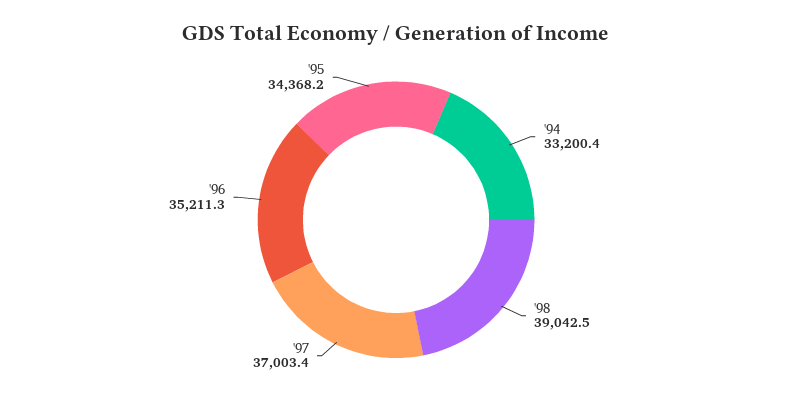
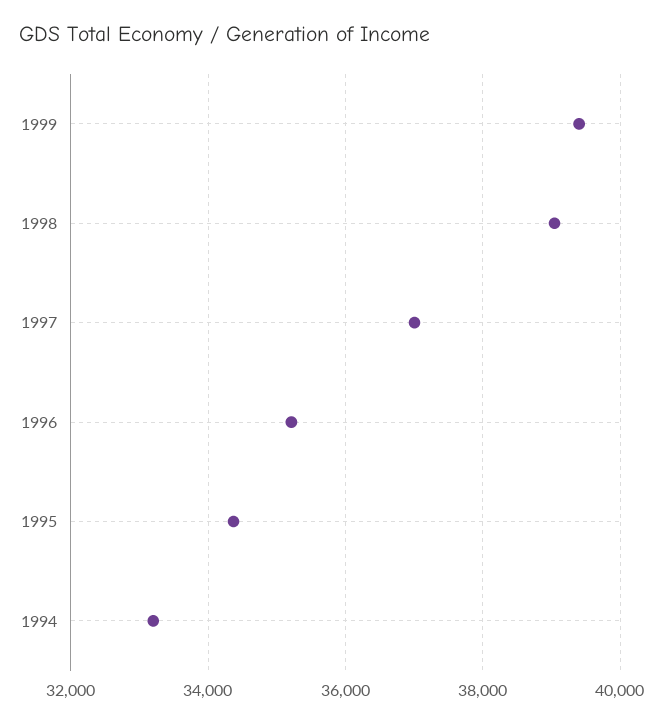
1999: none -> 39400

